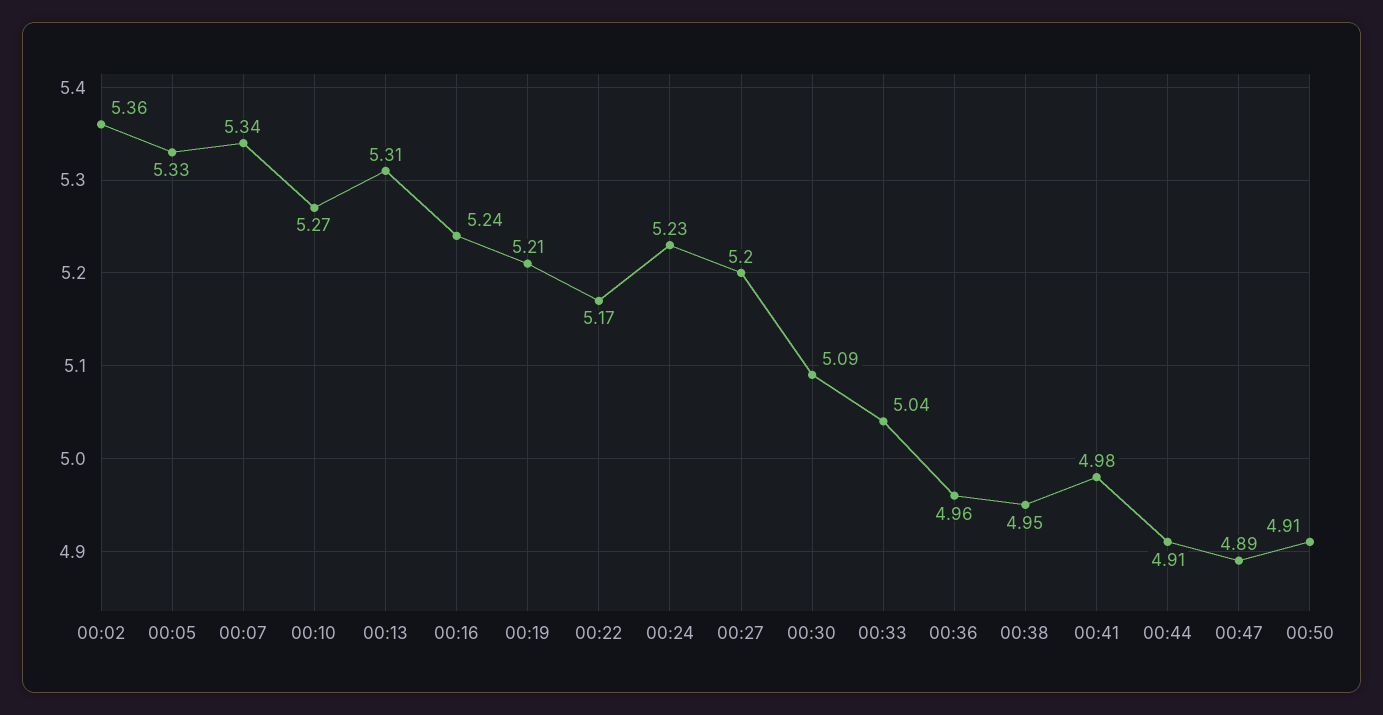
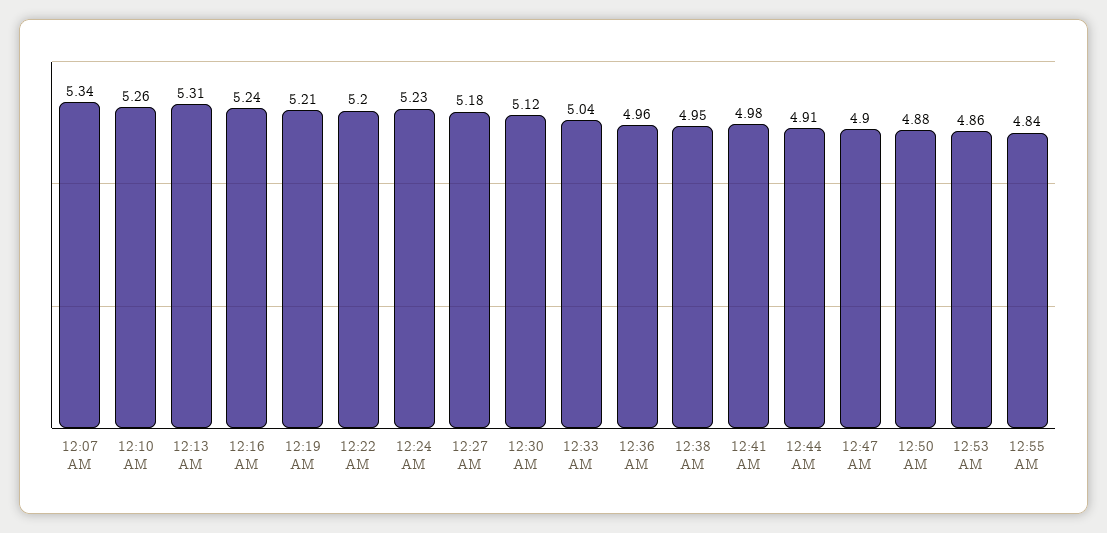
00:02: 5.36 -> none
00:05: 5.33 -> none
00:10: 5.27 -> 5.26
00:22: 5.17 -> 5.2
00:27: 5.2 -> 5.18
00:30: 5.09 -> 5.12
00:47: 4.89 -> 4.9
00:50: 4.91 -> 4.88
12:53 AM: none -> 4.86
12:55 AM: none -> 4.84

